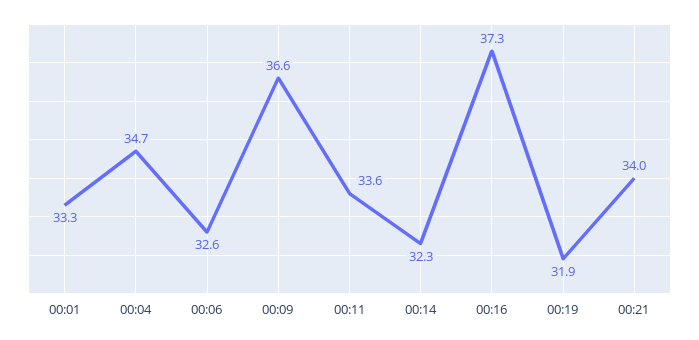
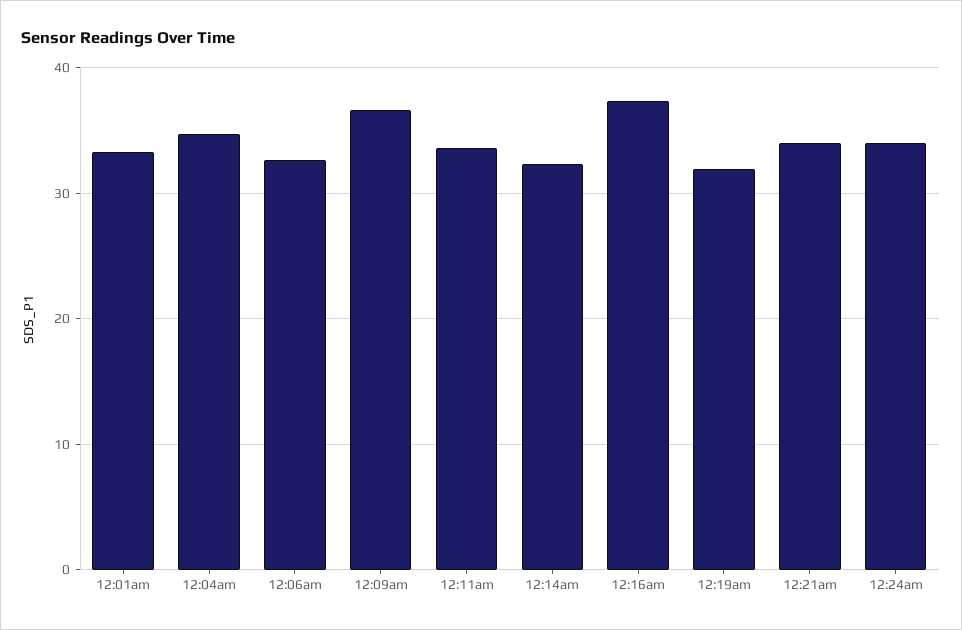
12:24am: none -> 34

